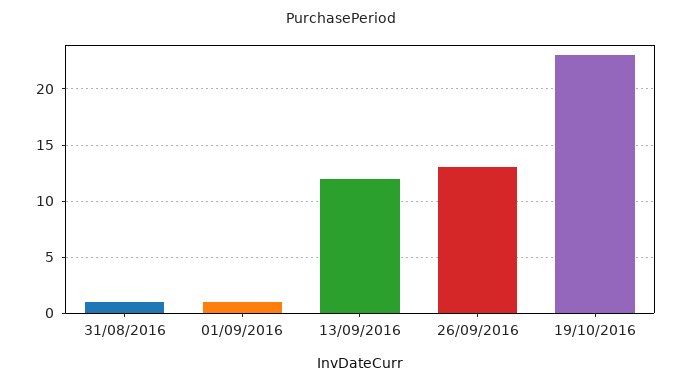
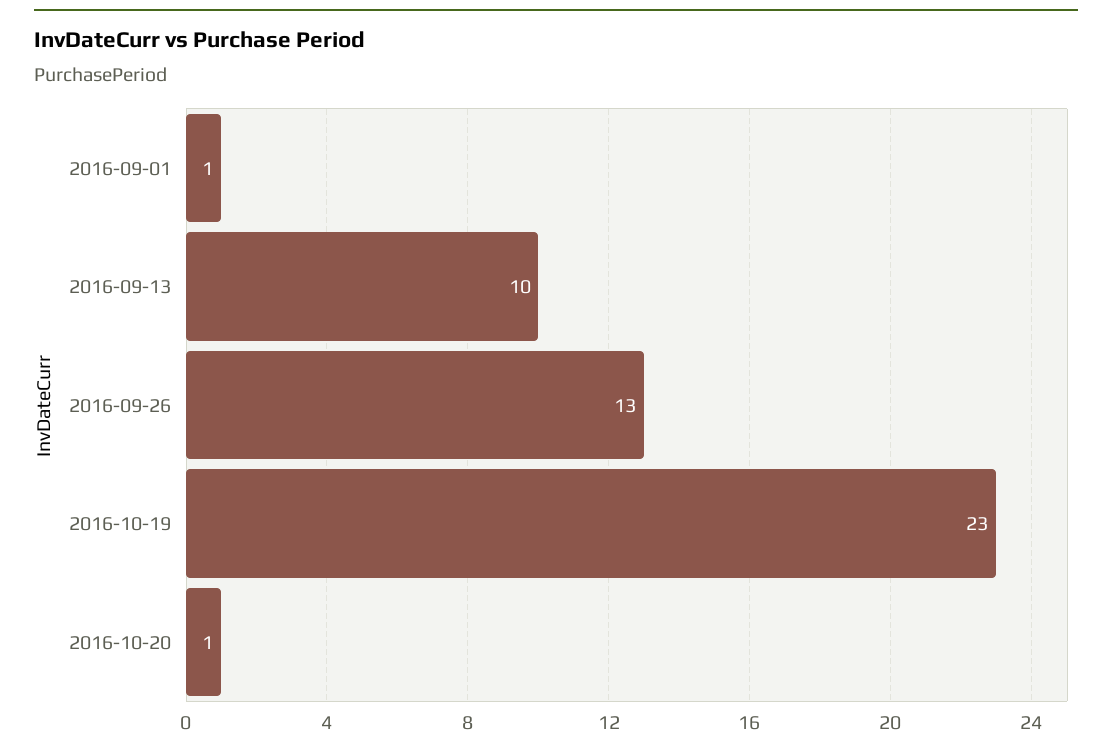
31/08/2016: 1 -> none
13/09/2016: 12 -> 10
2016-10-20: none -> 1

